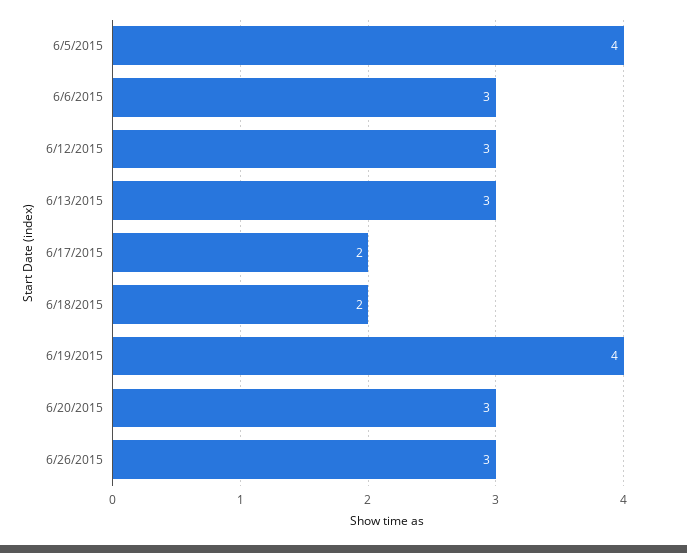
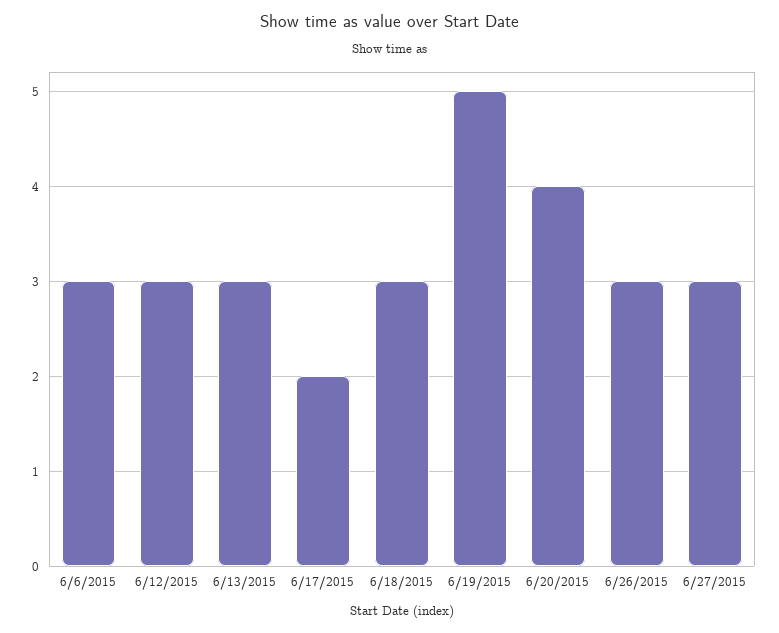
6/5/2015: 4 -> none
6/18/2015: 2 -> 3
6/19/2015: 4 -> 5
6/20/2015: 3 -> 4
6/27/2015: none -> 3

